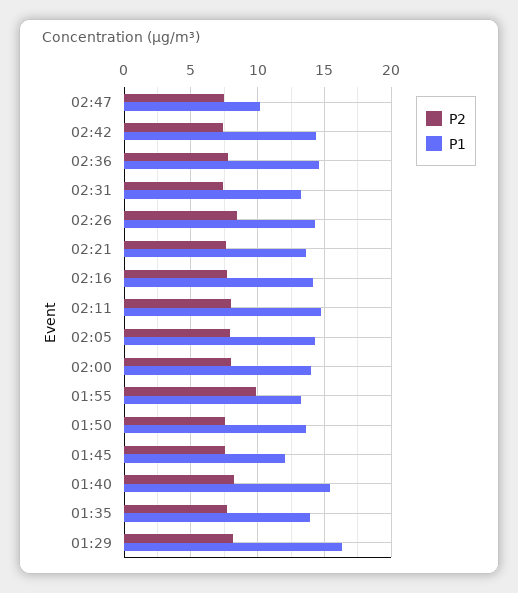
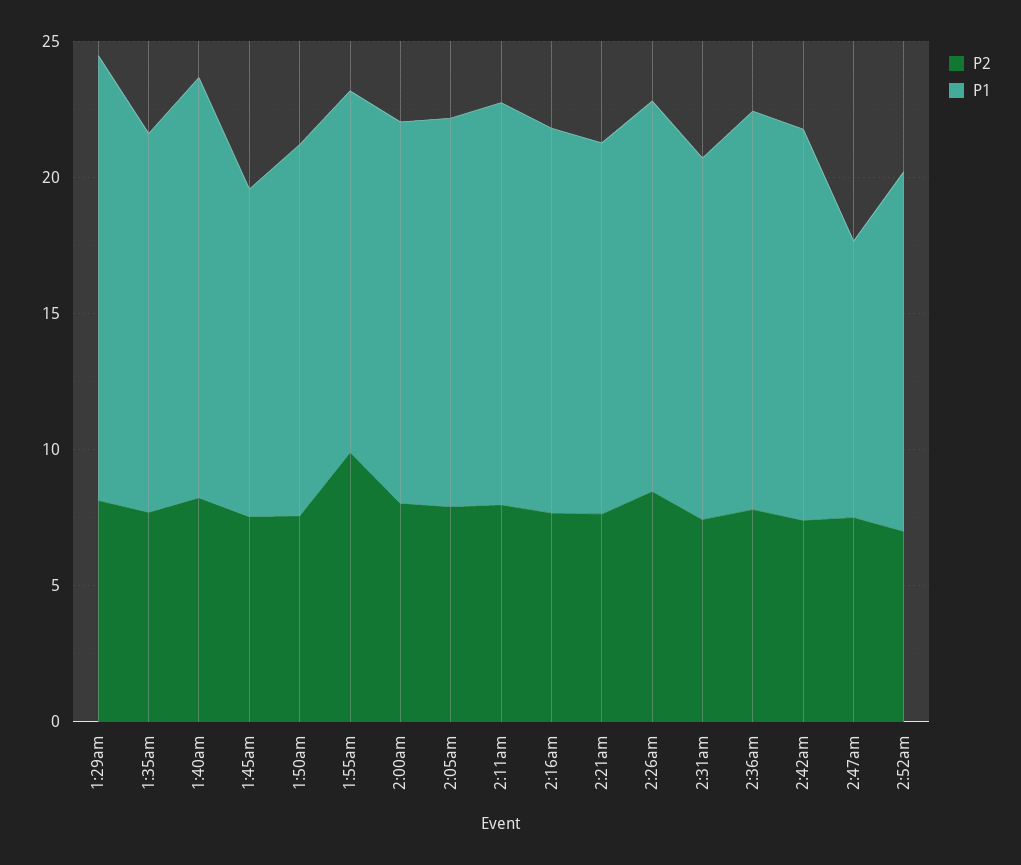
P2, 2:52am: none -> 7
P1, 2:52am: none -> 13

